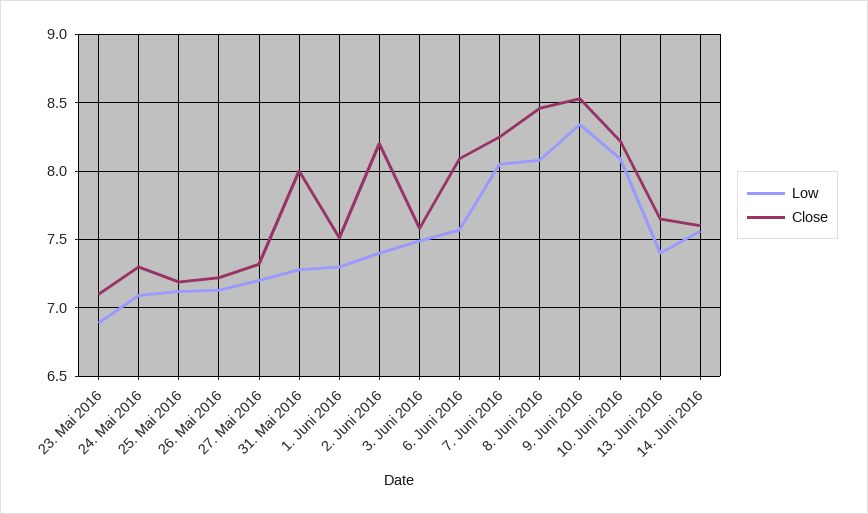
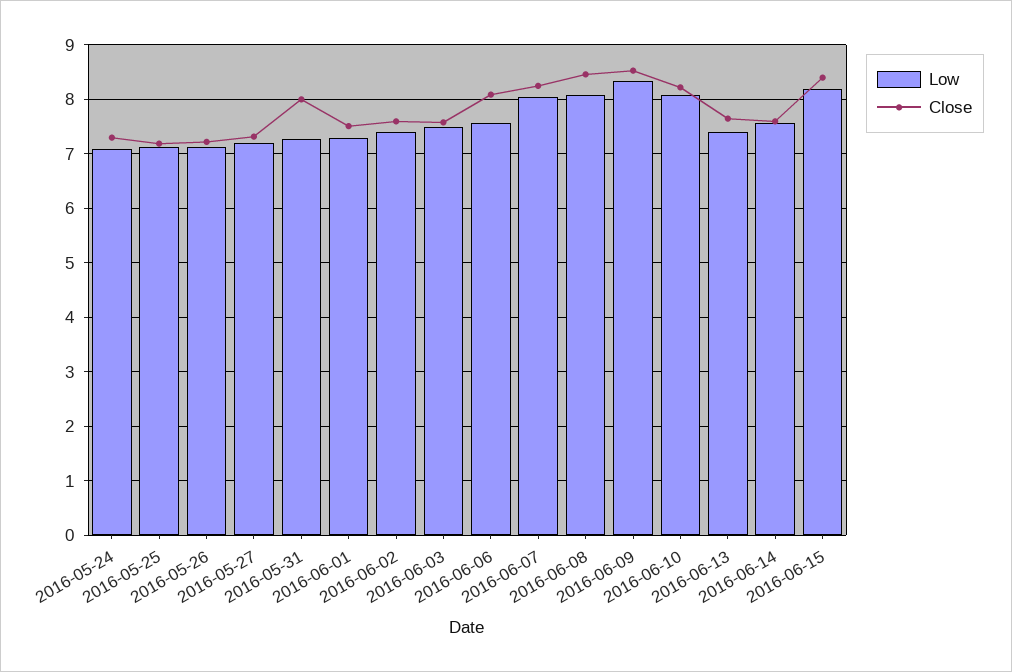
Low, 23. Mai 2016: 6.9 -> none
Close, 23. Mai 2016: 7.1 -> none
Close, 2. Juni 2016: 8.2 -> 7.6
Low, 2016-06-15: none -> 8.2
Close, 2016-06-15: none -> 8.4

